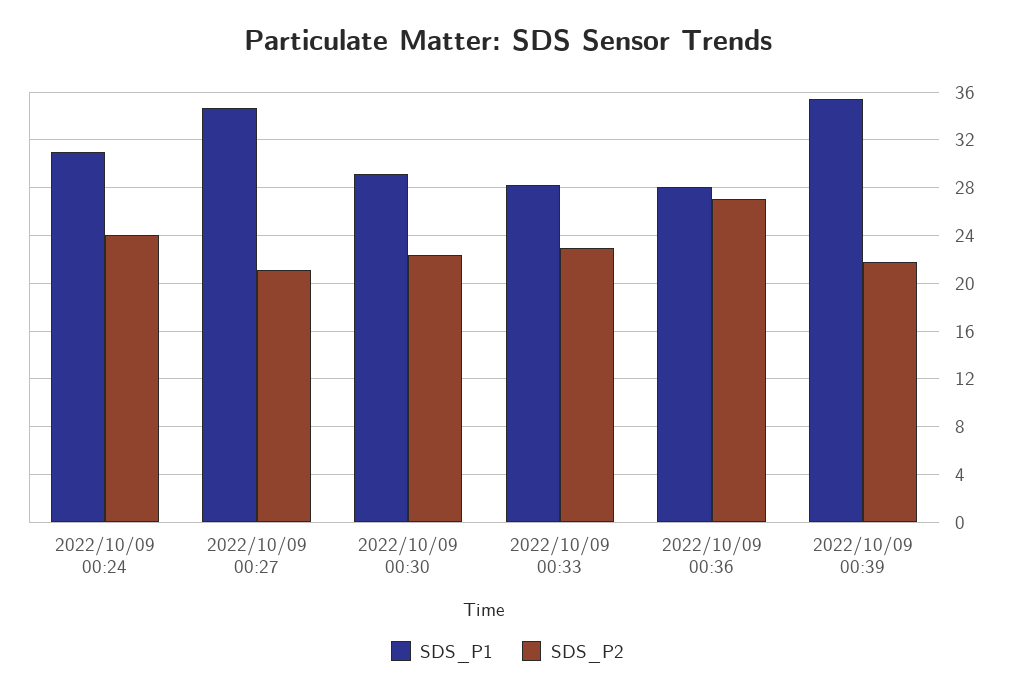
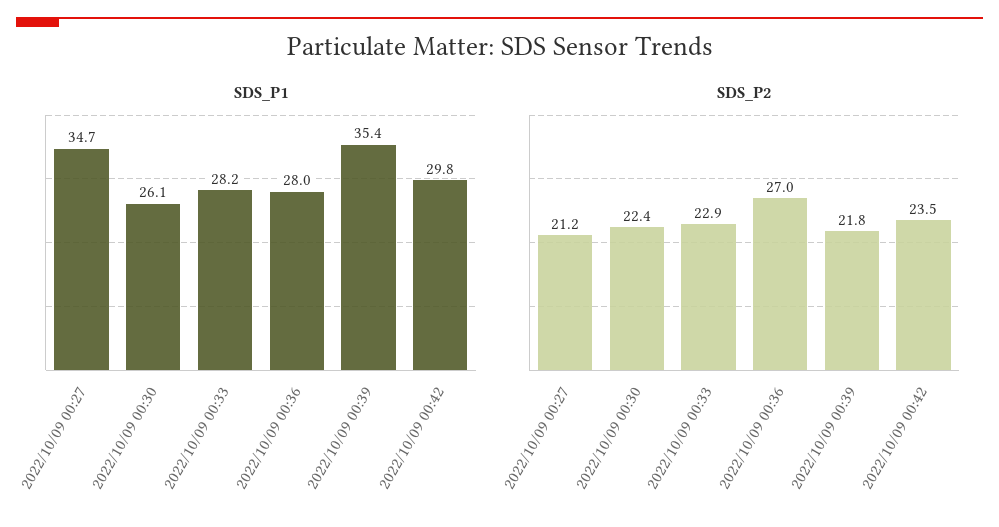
SDS_P1, 2022/10/09 00:24: 31 -> none
SDS_P2, 2022/10/09 00:24: 24 -> none
SDS_P1, 2022/10/09 00:30: 29 -> 26.1
SDS_P1, 2022/10/09 00:42: none -> 29.8
SDS_P2, 2022/10/09 00:42: none -> 23.5

